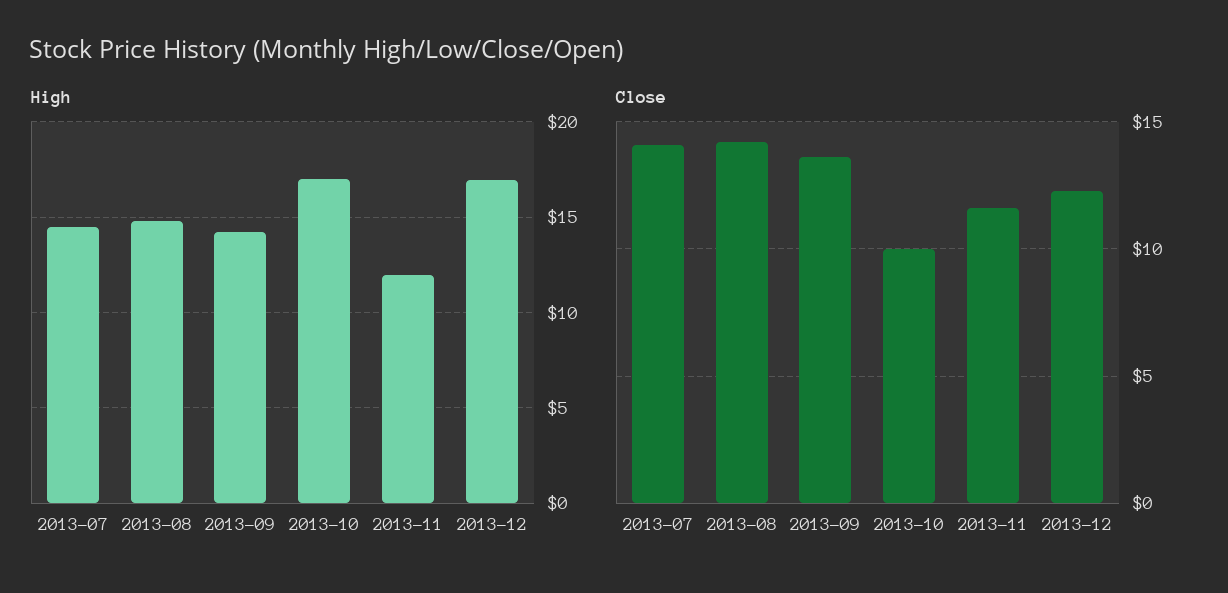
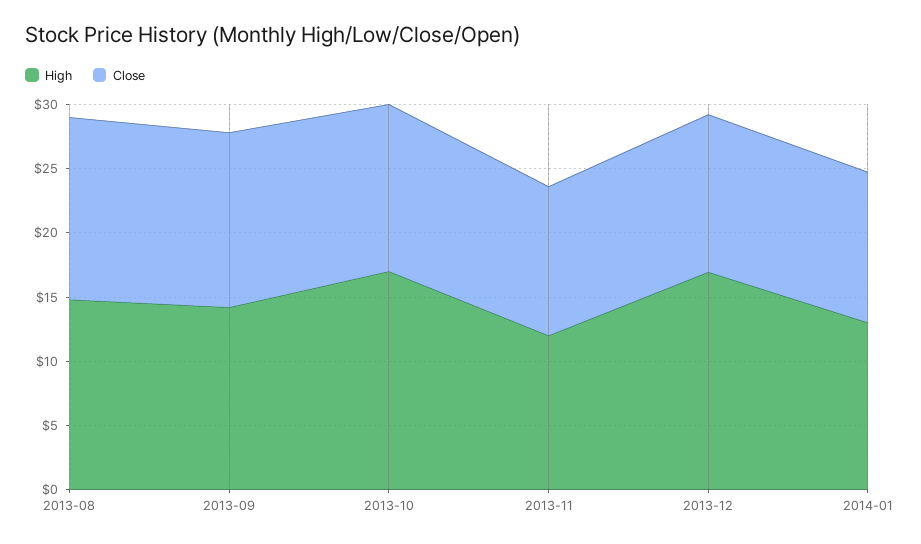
High, 2013-07: 14.5 -> none
Close, 2013-07: 14 -> none
Close, 2013-10: 10 -> 13
High, 2014-01: none -> 13
Close, 2014-01: none -> 12

